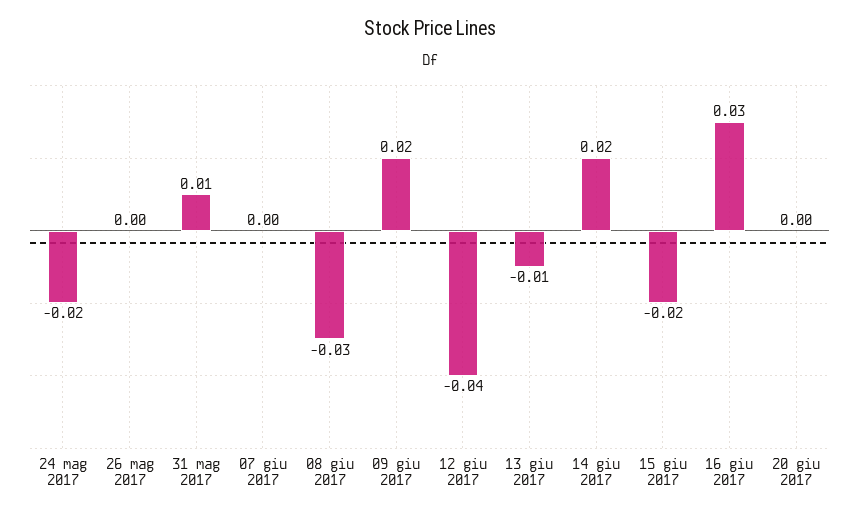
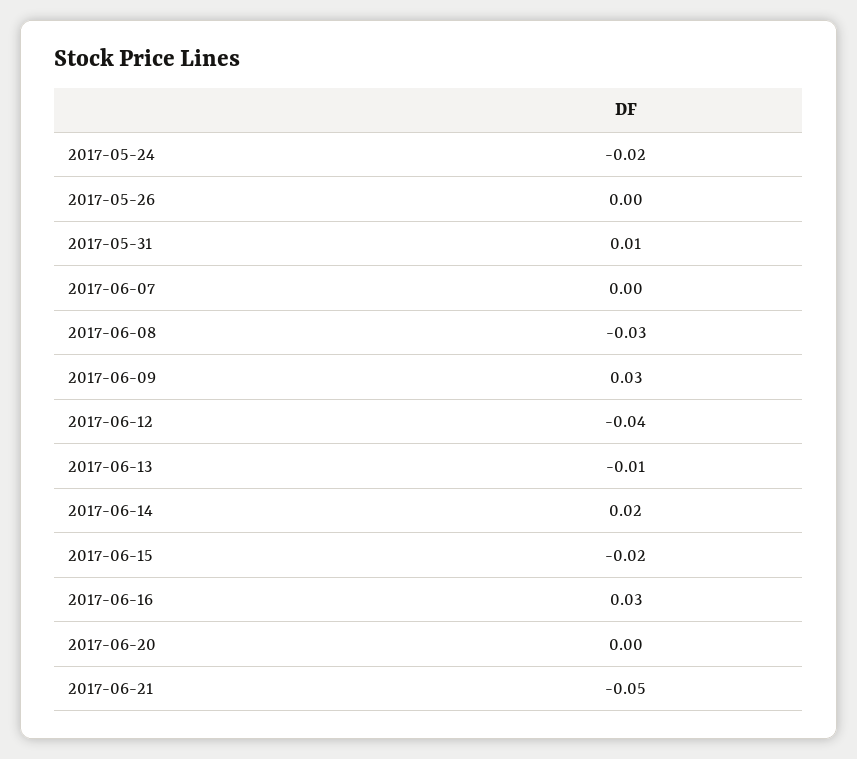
09 giu 2017: 0.02 -> 0.03
2017-06-21: none -> -0.05

